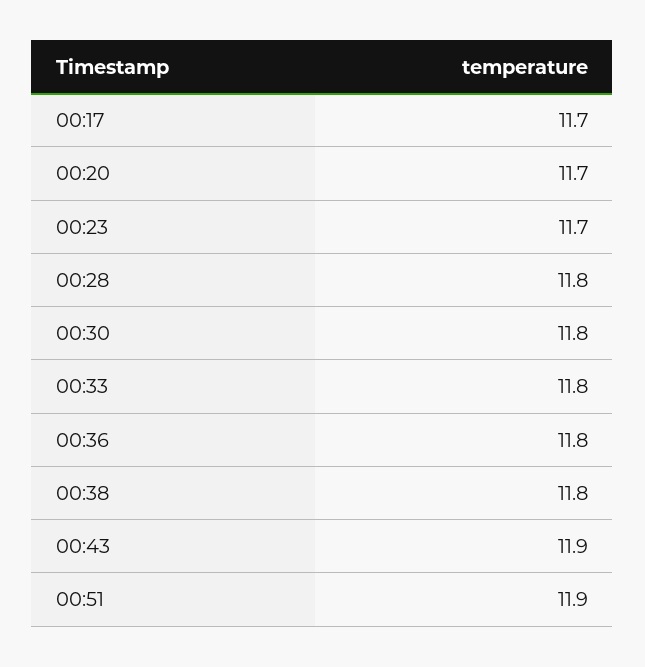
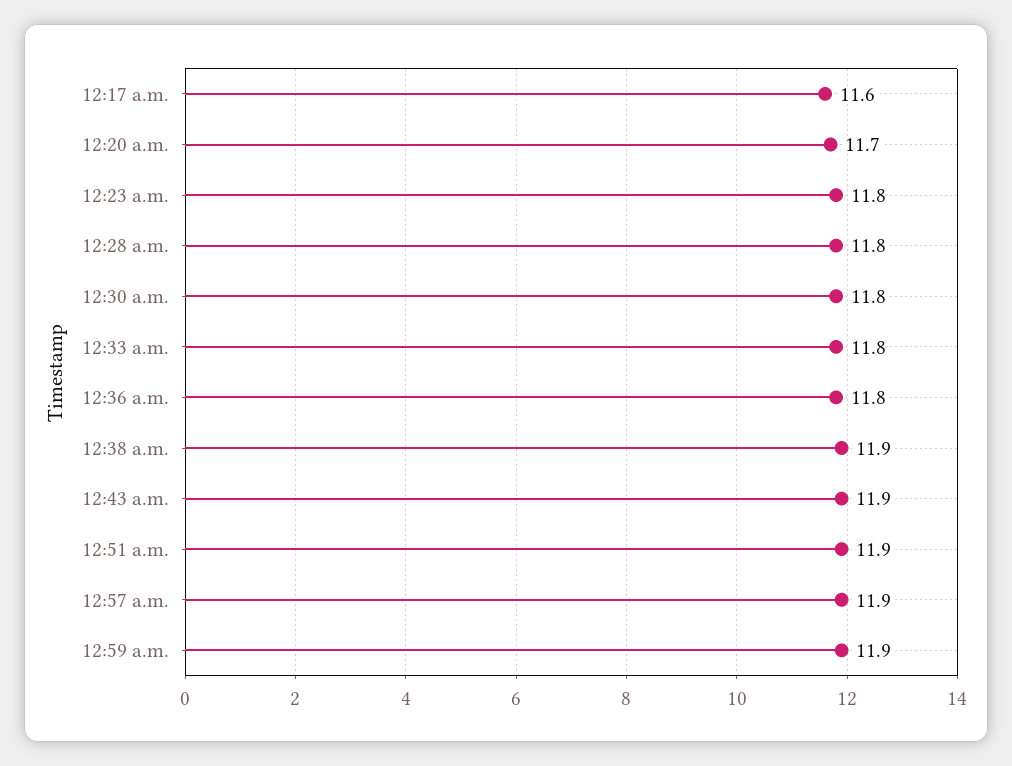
00:17: 11.7 -> 11.6
00:23: 11.7 -> 11.8
00:38: 11.8 -> 11.9
12:57 a.m.: none -> 11.9
12:59 a.m.: none -> 11.9

